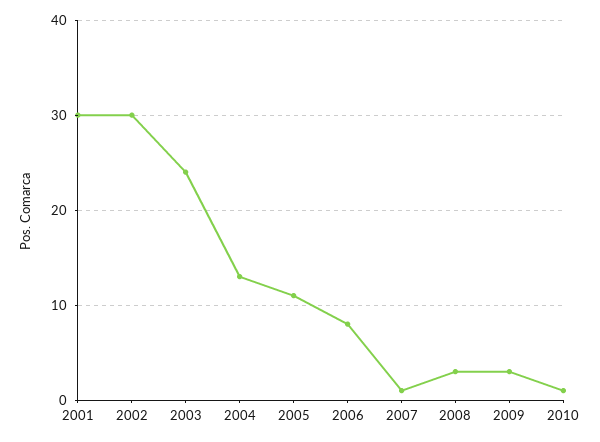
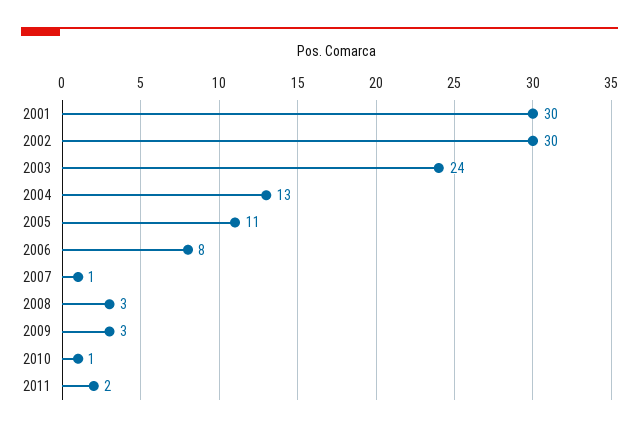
2011: none -> 2

